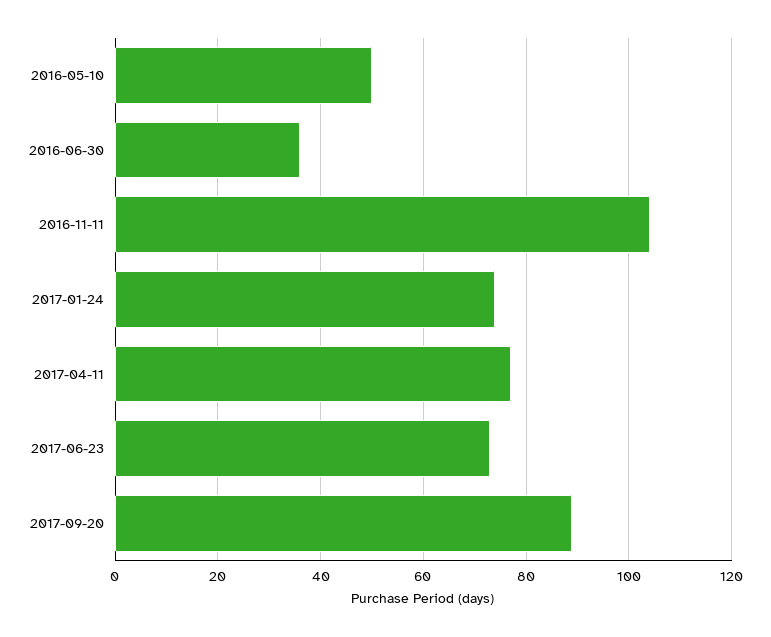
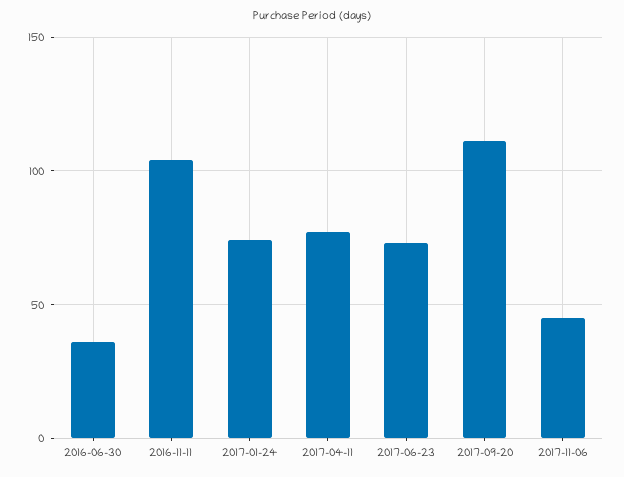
2016-05-10: 50 -> none
2017-09-20: 90 -> 110
2017-11-06: none -> 45

